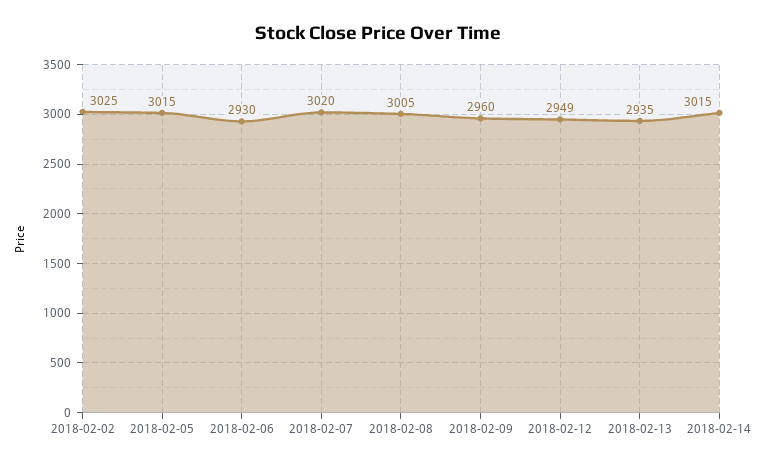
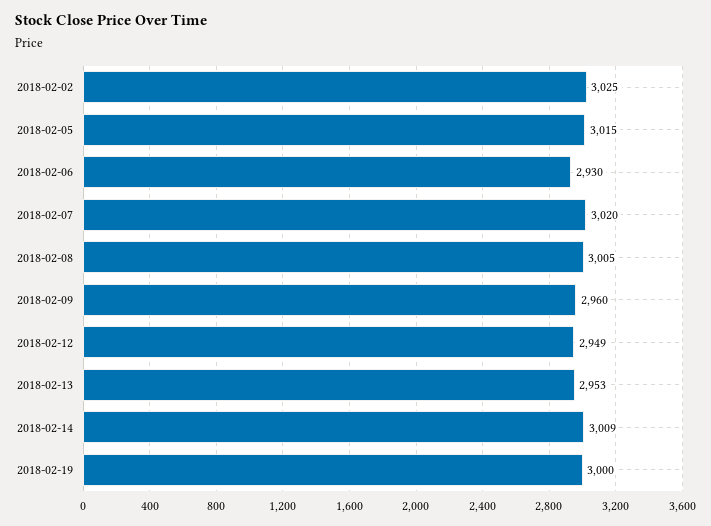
2018-02-13: 2935 -> 2953
2018-02-14: 3015 -> 3009
2018-02-19: none -> 3000

